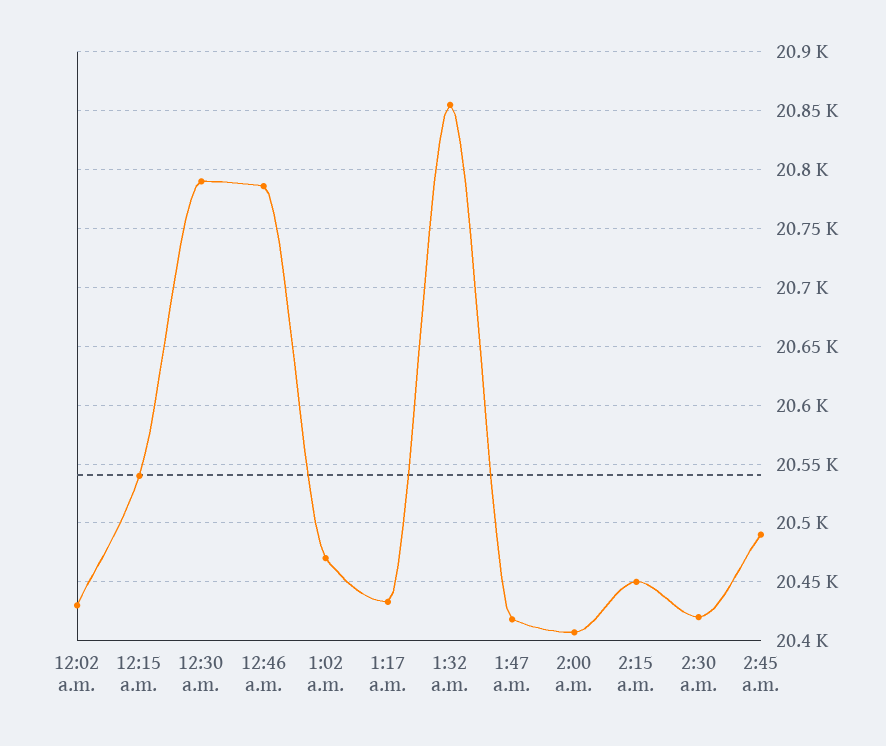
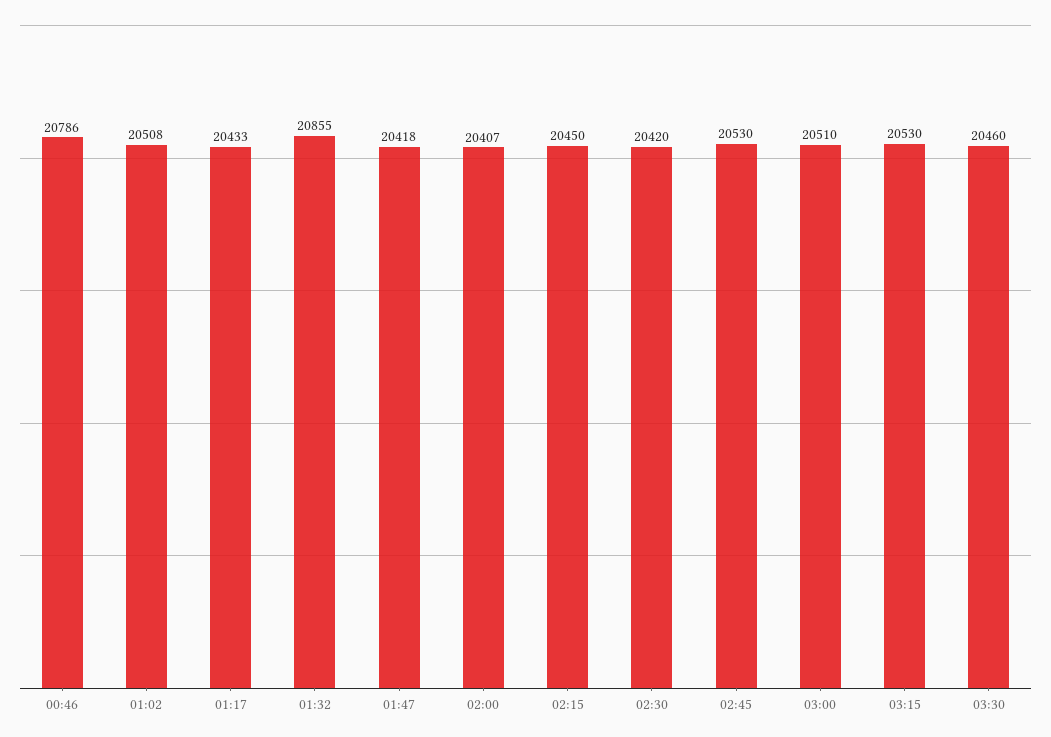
12:02 a.m.: 20430 -> none
12:15 a.m.: 20540 -> none
12:30 a.m.: 20790 -> none
1:02 a.m.: 20470 -> 20508
2:45 a.m.: 20490 -> 20530
03:00: none -> 20510
03:15: none -> 20530
03:30: none -> 20460

